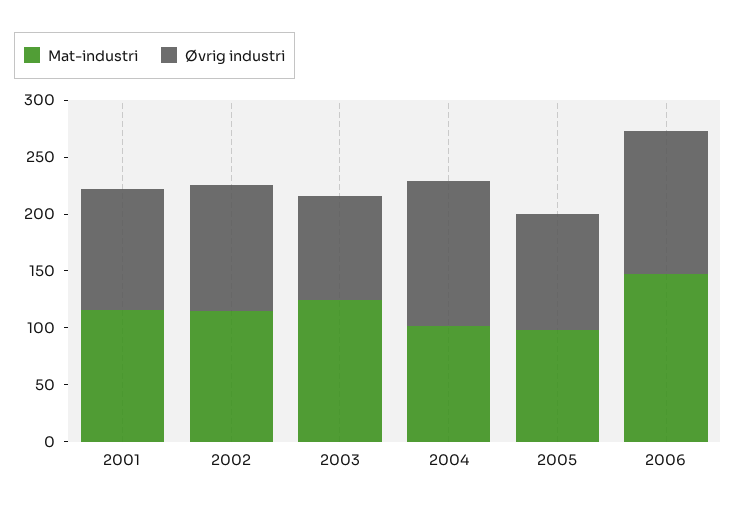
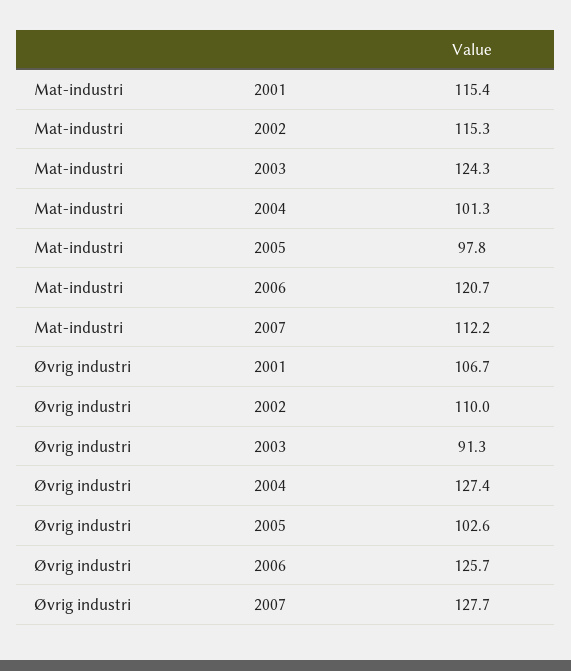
Mat-industri, 2006: 150 -> 120.7
Mat-industri, 2007: none -> 112.2
Øvrig industri, 2007: none -> 127.7

